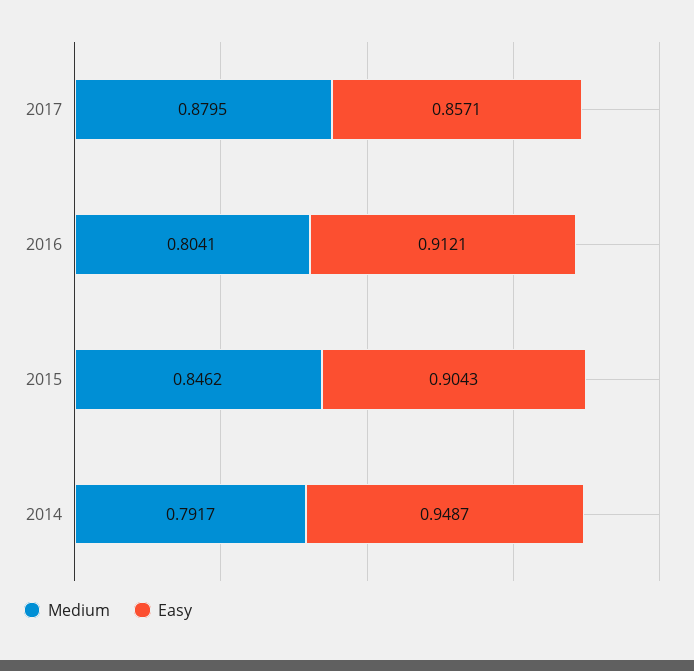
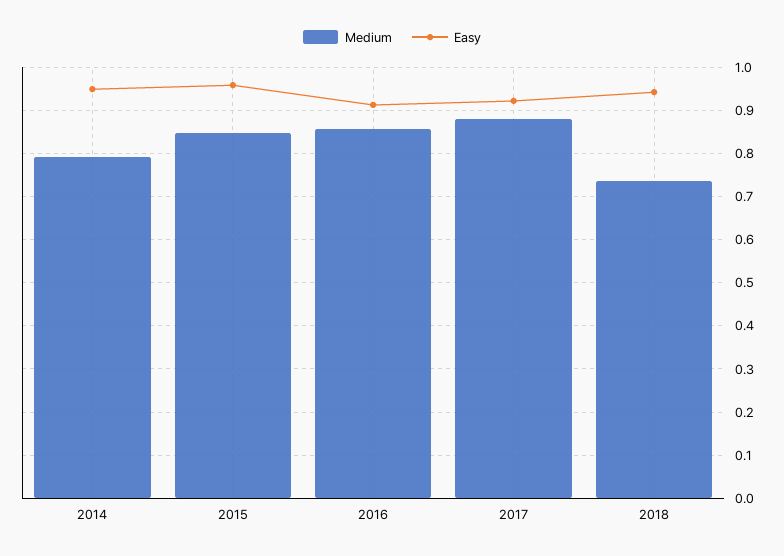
Easy, 2017: 0.8571 -> 0.92
Medium, 2016: 0.8041 -> 0.86
Easy, 2015: 0.9043 -> 0.96
Medium, 2018: none -> 0.74
Easy, 2018: none -> 0.94

